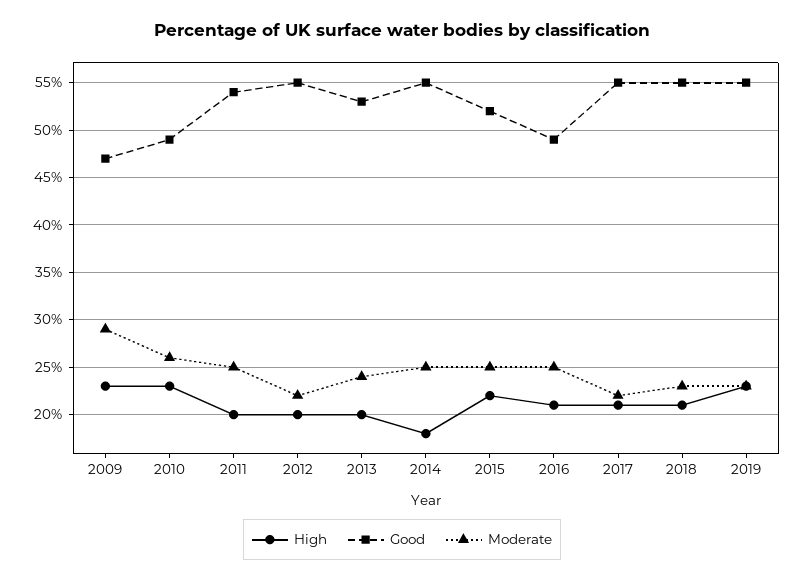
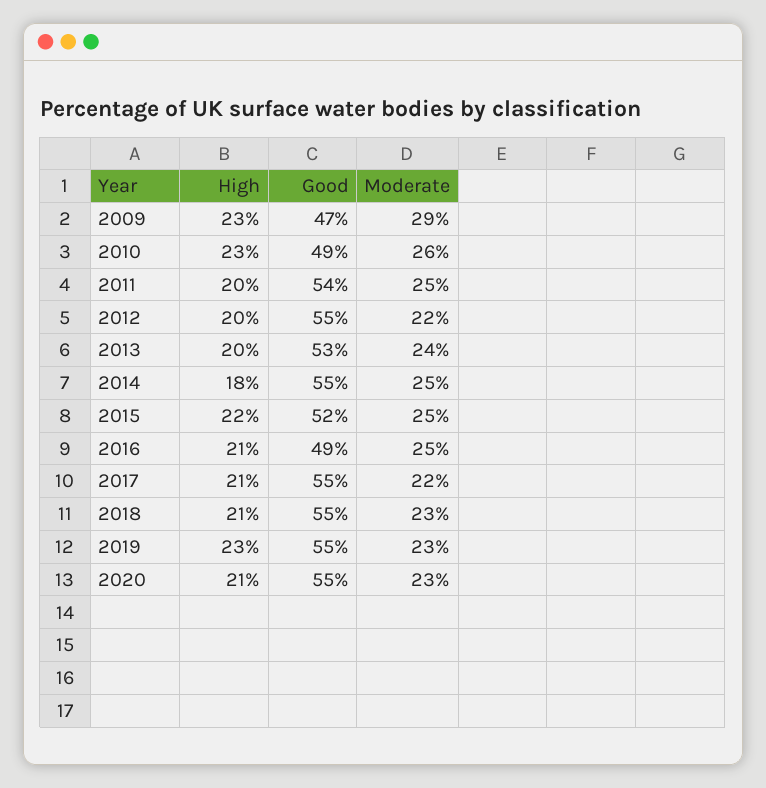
High, 2020: none -> 21
Good, 2020: none -> 55
Moderate, 2020: none -> 23

